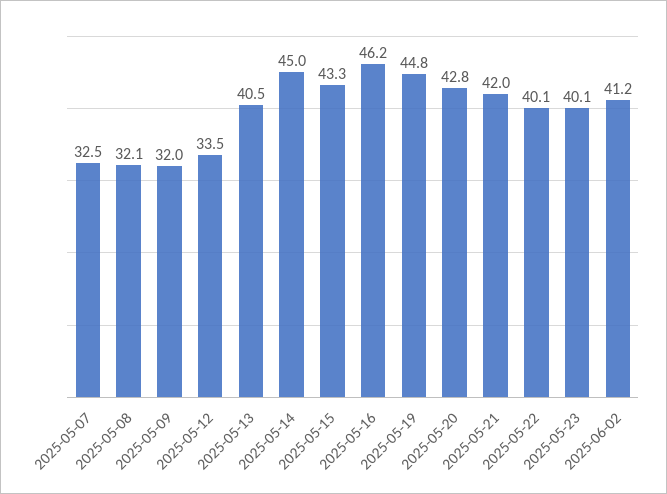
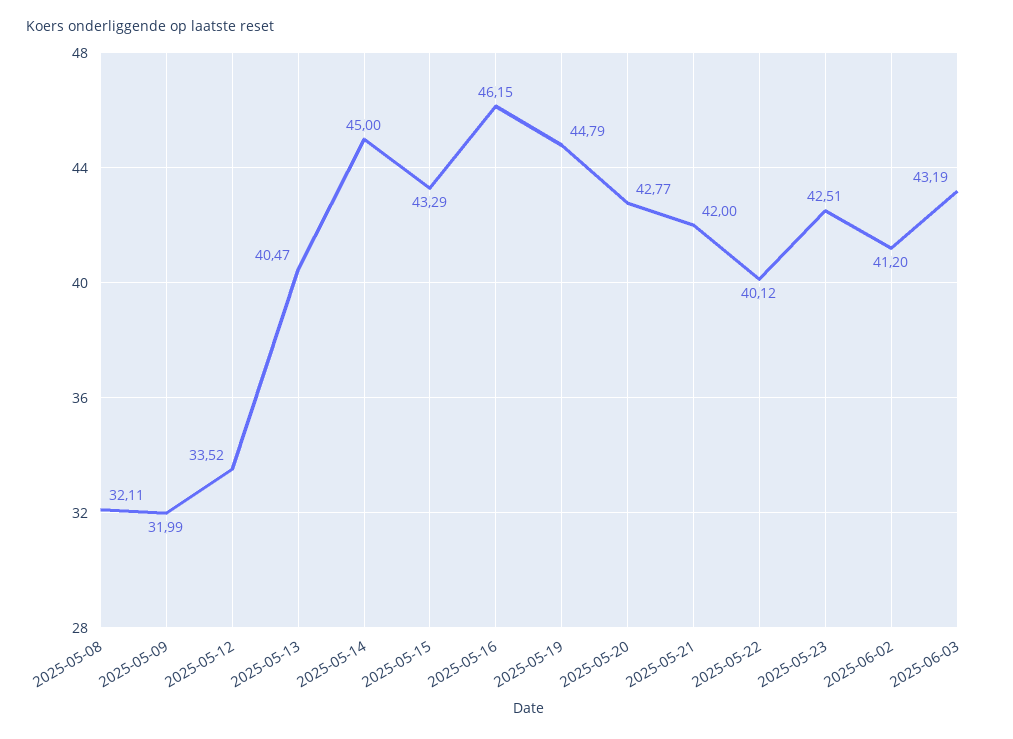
2025-05-07: 32.5 -> none
2025-05-23: 40.1 -> 42.51
2025-06-03: none -> 43.19

